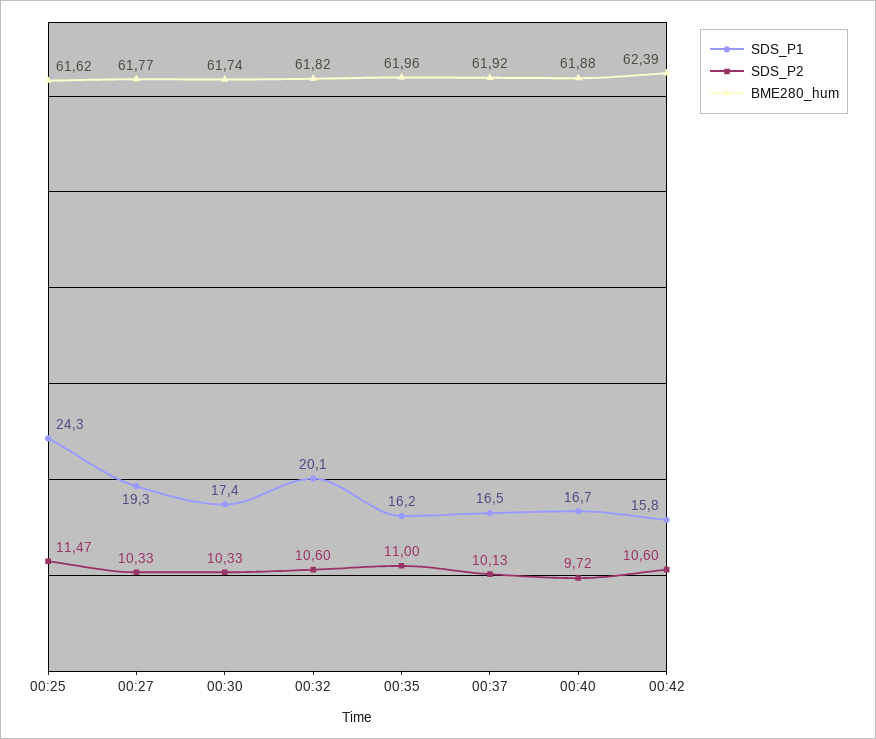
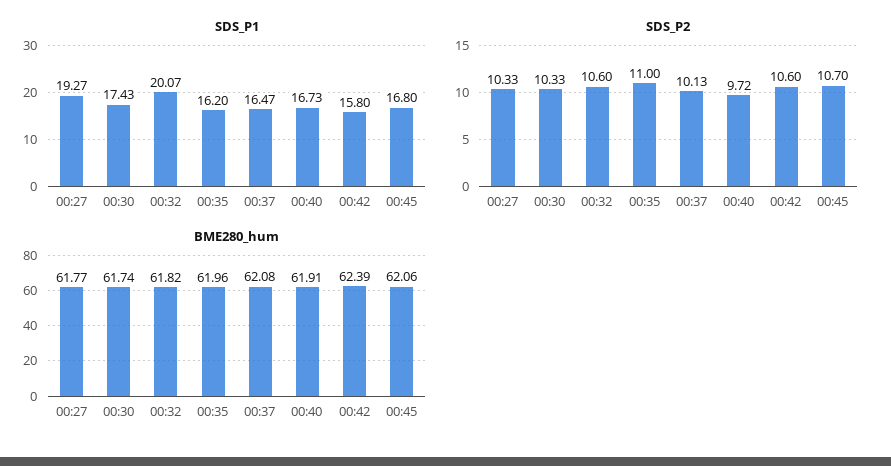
SDS_P1, 00:25: 24.3 -> none
SDS_P2, 00:25: 11.47 -> none
BME280_hum, 00:25: 61.62 -> none
BME280_hum, 00:37: 61.92 -> 62.08
BME280_hum, 00:40: 61.88 -> 61.91
SDS_P1, 00:45: none -> 16.8
SDS_P2, 00:45: none -> 10.7
BME280_hum, 00:45: none -> 62.06

